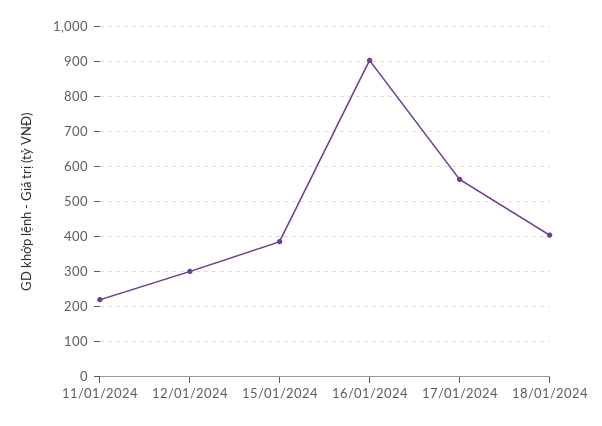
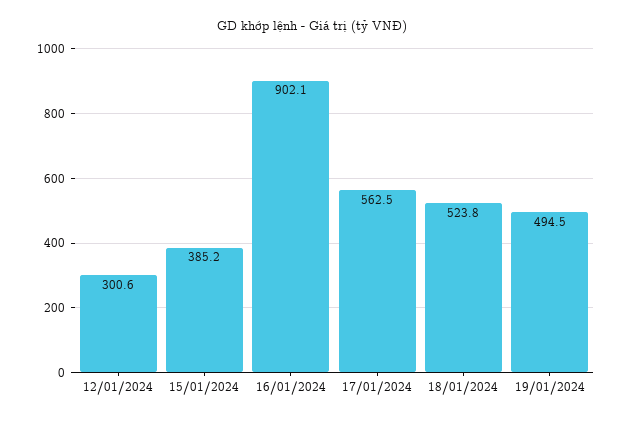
11/01/2024: 220 -> none
18/01/2024: 400 -> 523.8
19/01/2024: none -> 494.5

